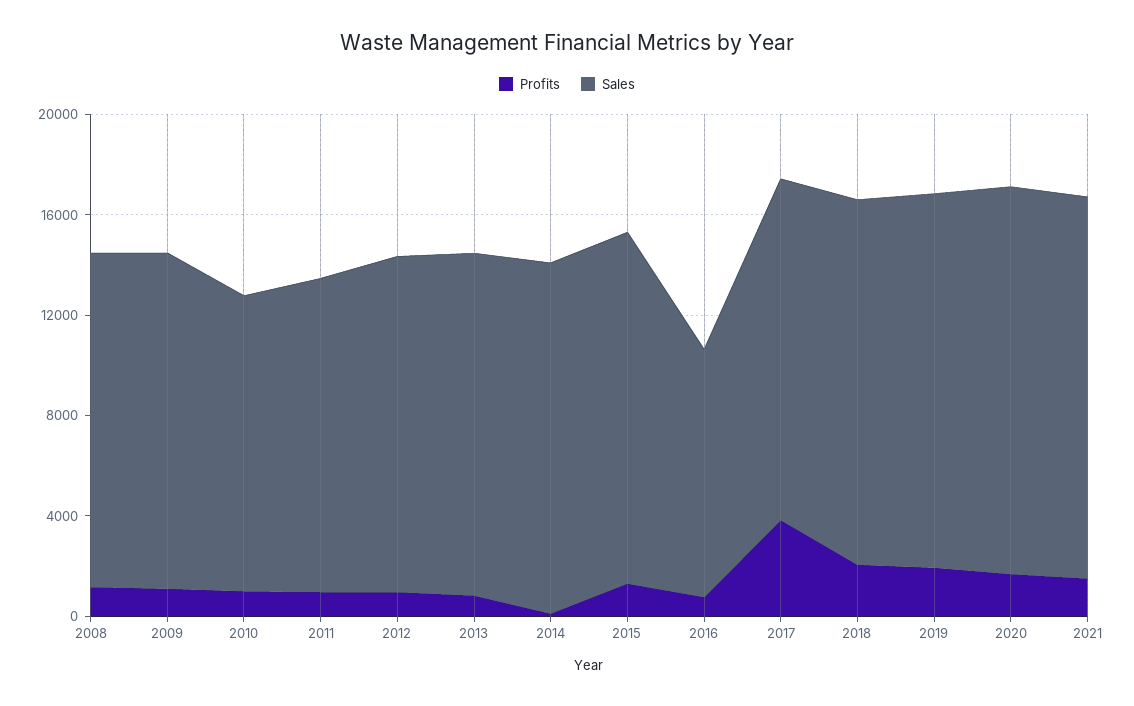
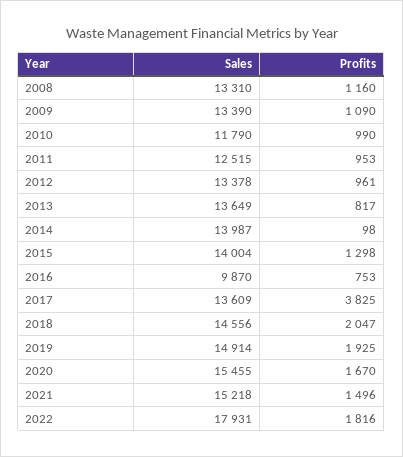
Sales, 2022: none -> 17931
Profits, 2022: none -> 1816

